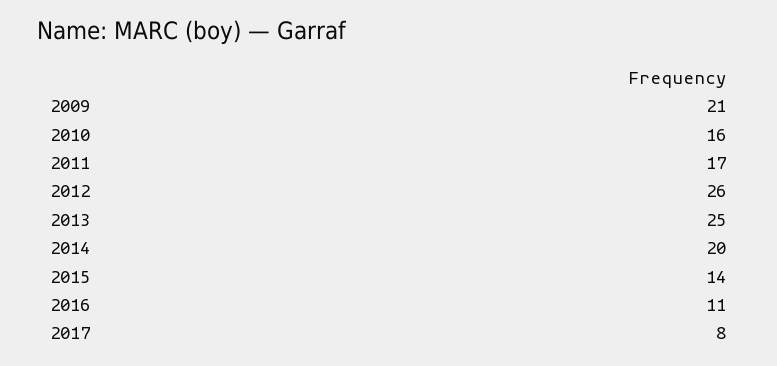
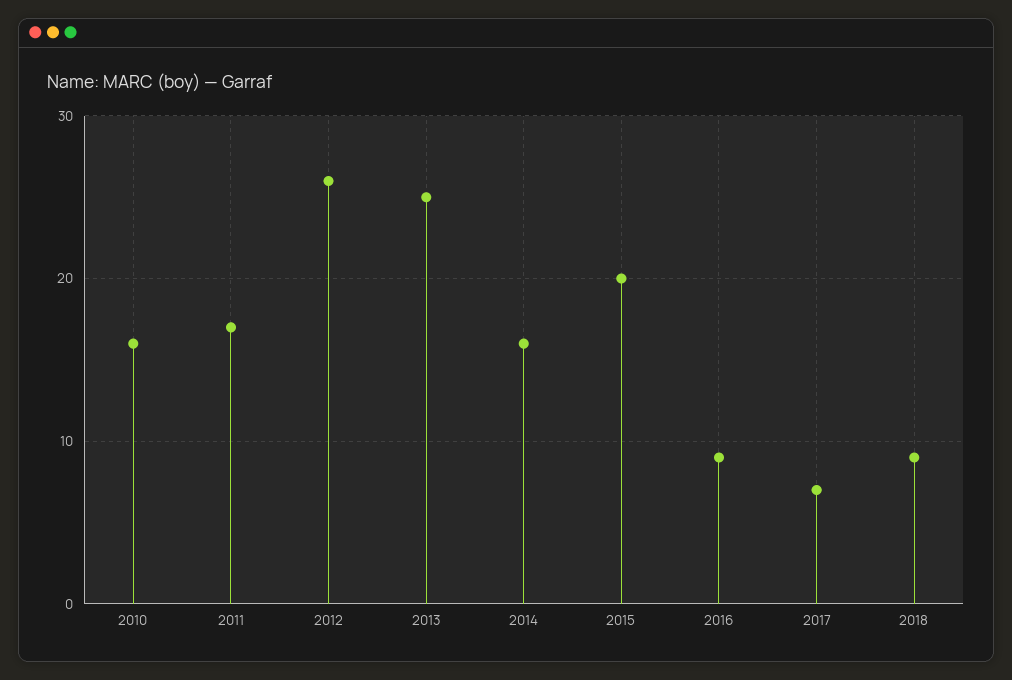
2009: 21 -> none
2014: 20 -> 16
2015: 14 -> 20
2016: 11 -> 9
2017: 8 -> 7
2018: none -> 9

